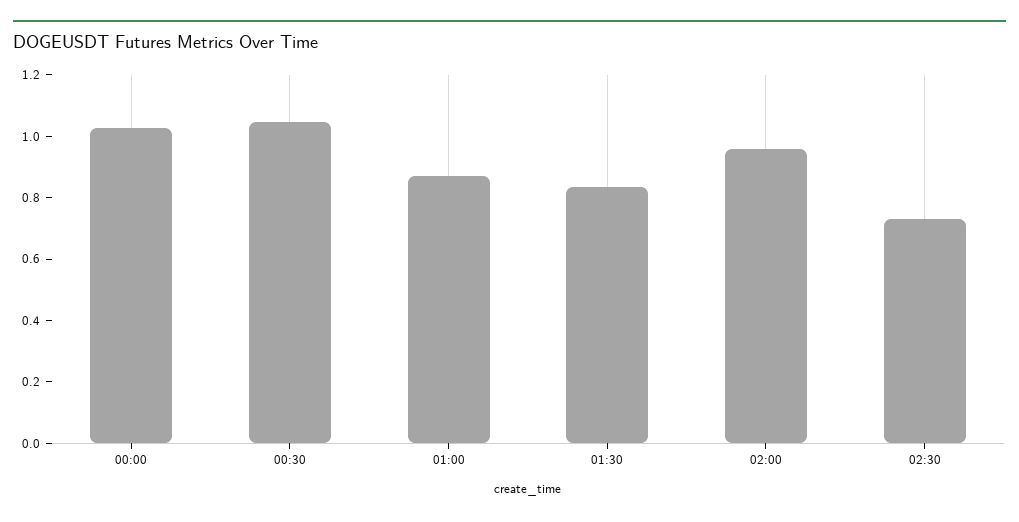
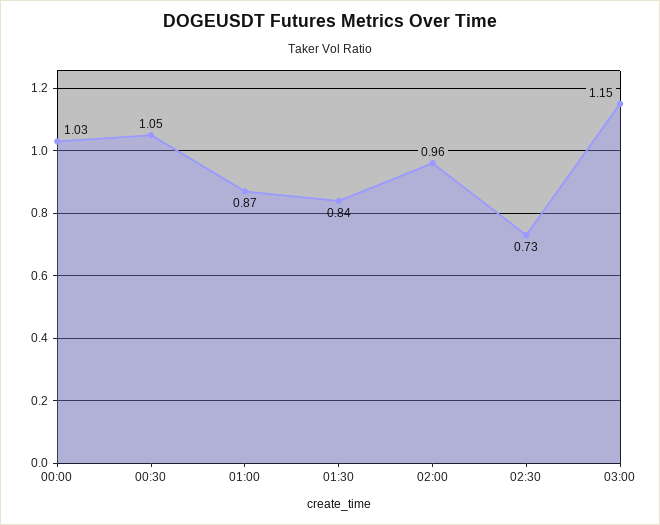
03:00: none -> 1.15

